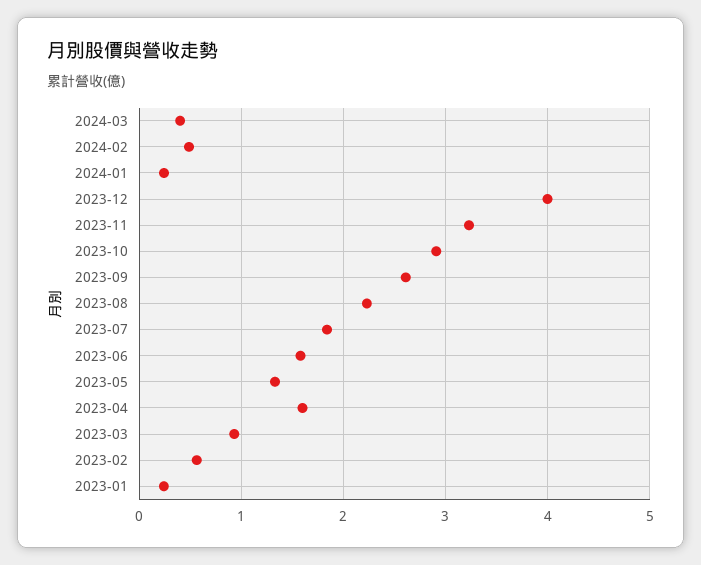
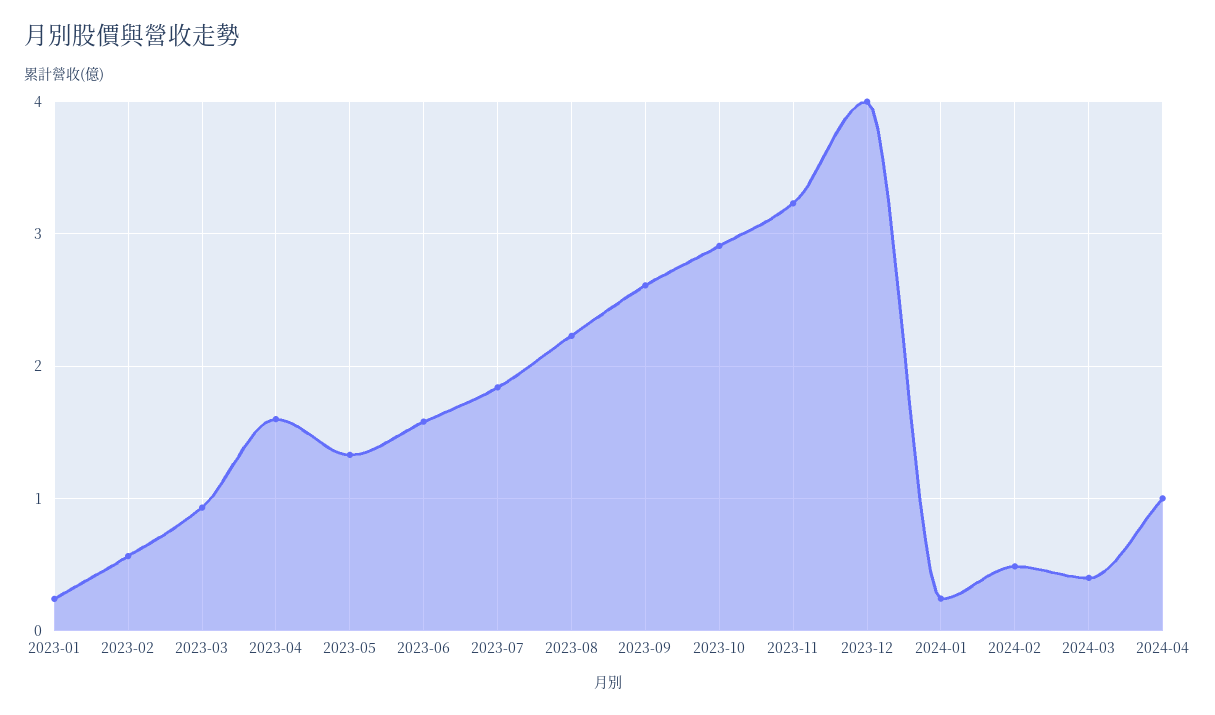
2024-04: none -> 1

